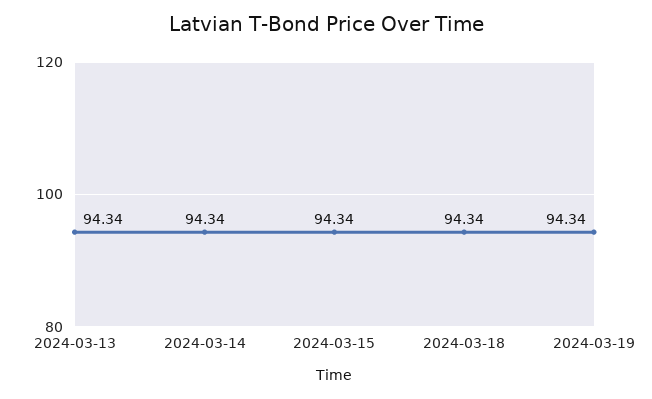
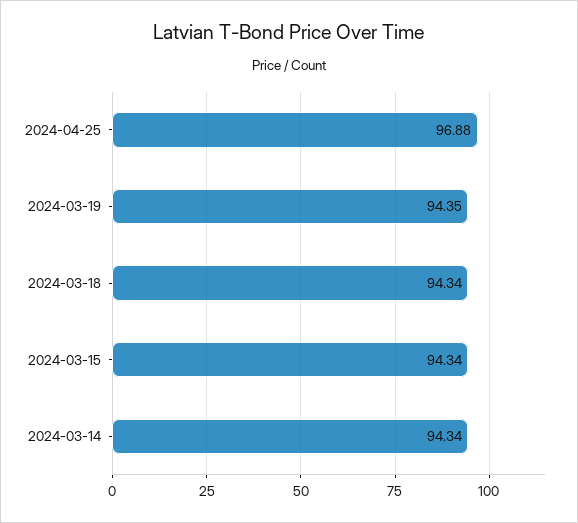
2024-03-13: 94.34 -> none
2024-03-19: 94.34 -> 94.35
2024-04-25: none -> 96.88

